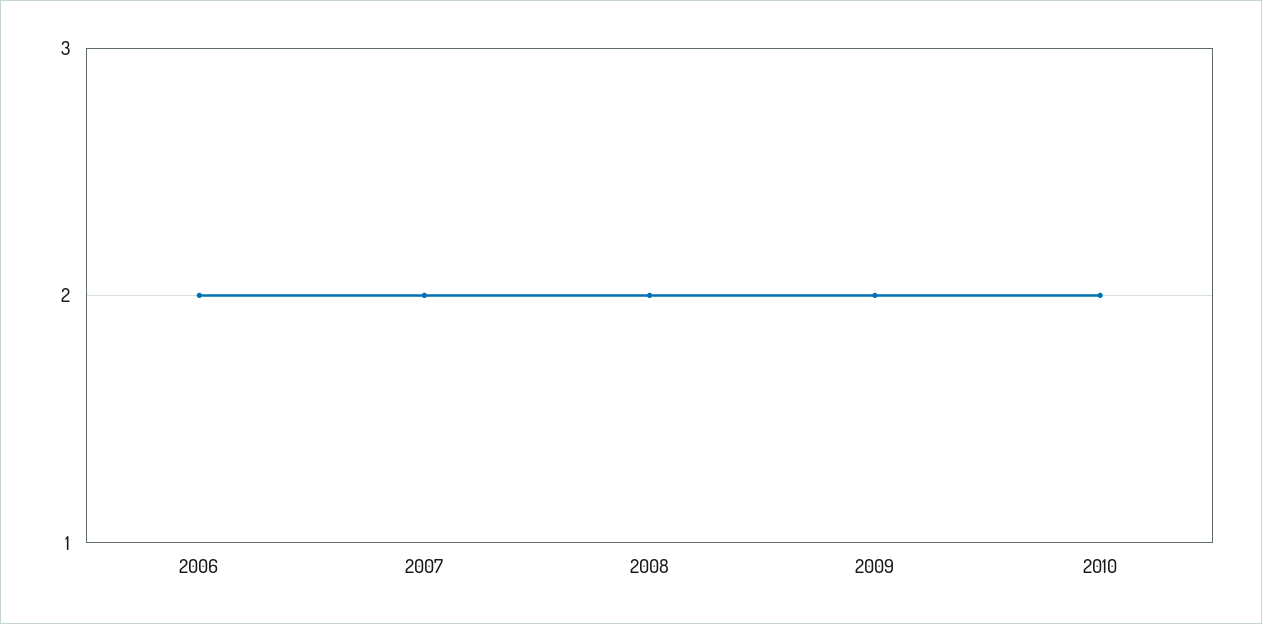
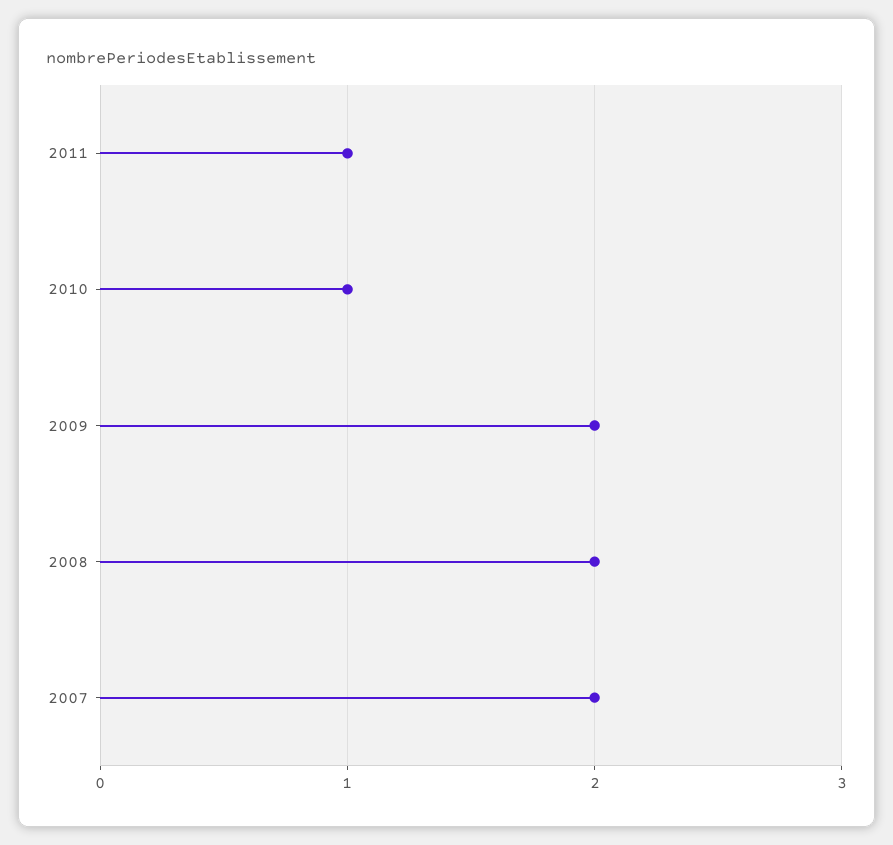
2006: 2 -> none
2010: 2 -> 1
2011: none -> 1

